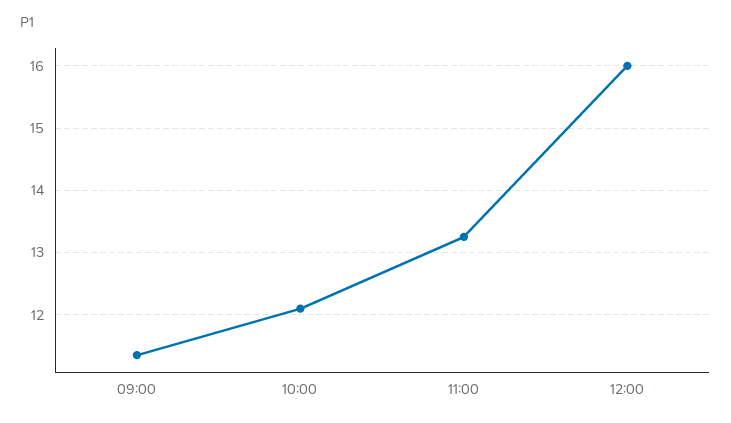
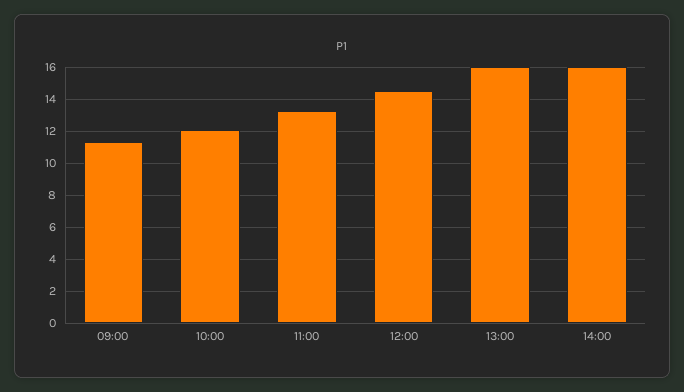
12:00: 16 -> 14.5
13:00: none -> 16
14:00: none -> 16

